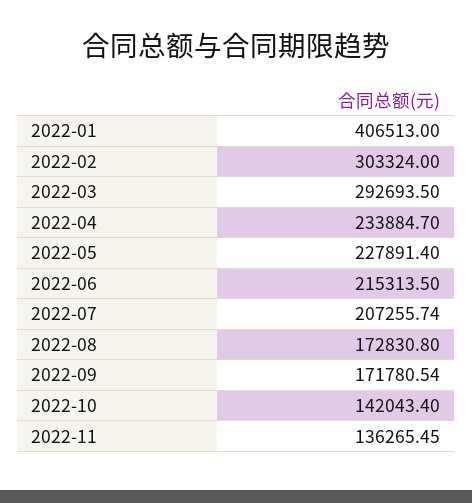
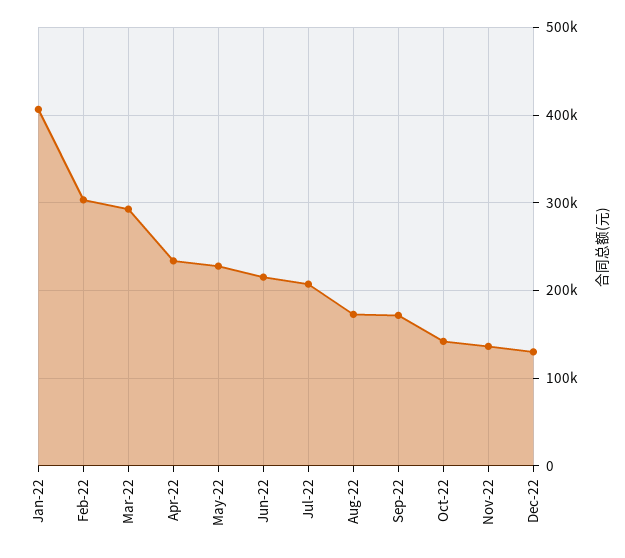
Dec-22: none -> 130000

